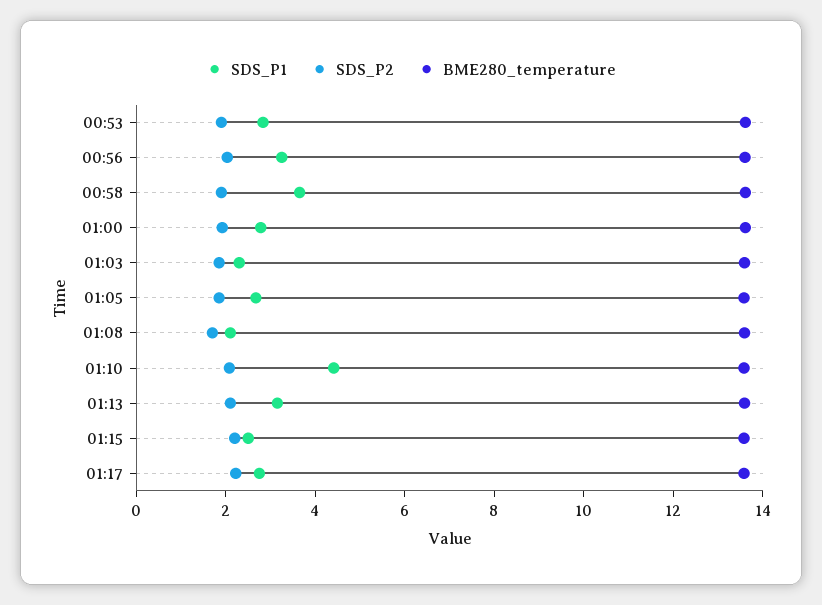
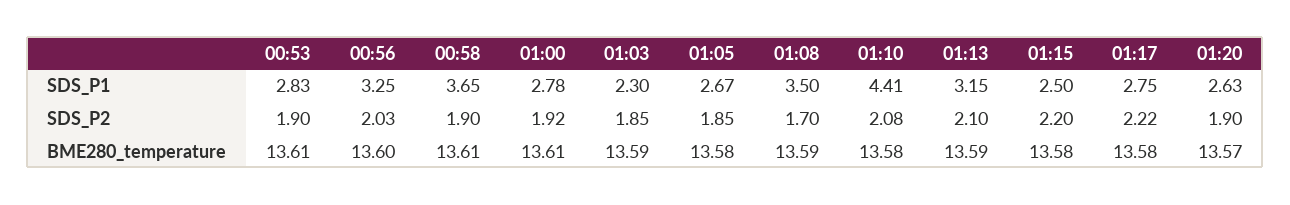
SDS_P1, 01:08: 2 -> 3.5
SDS_P1, 01:20: none -> 2.63
SDS_P2, 01:20: none -> 1.9
BME280_temperature, 01:20: none -> 13.57

